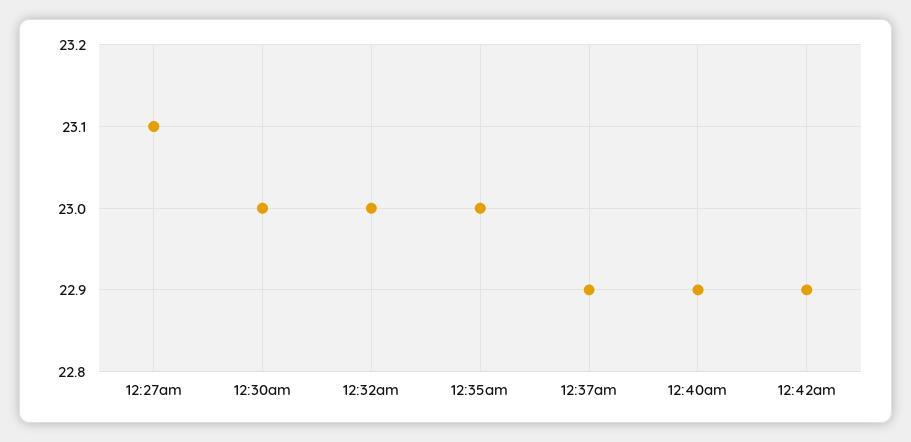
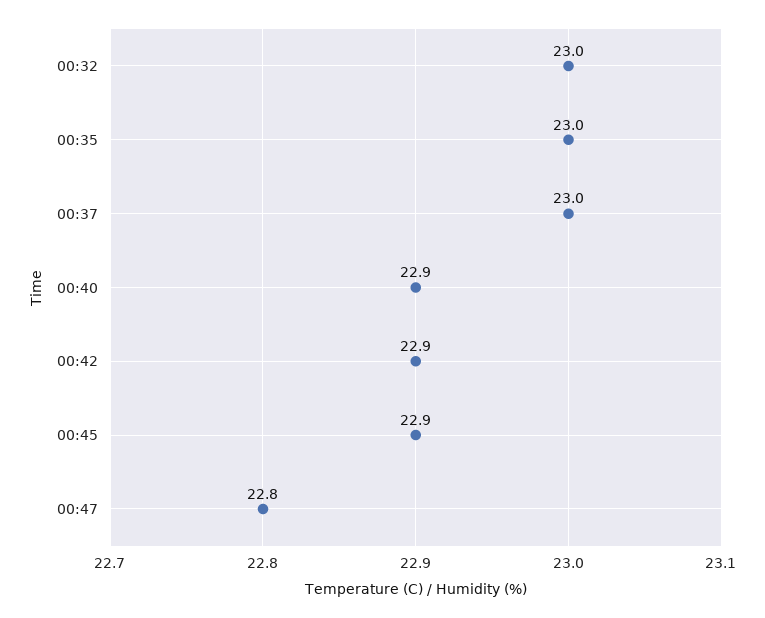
12:27am: 23.1 -> none
12:30am: 23 -> none
12:37am: 22.9 -> 23
00:45: none -> 22.9
00:47: none -> 22.8

